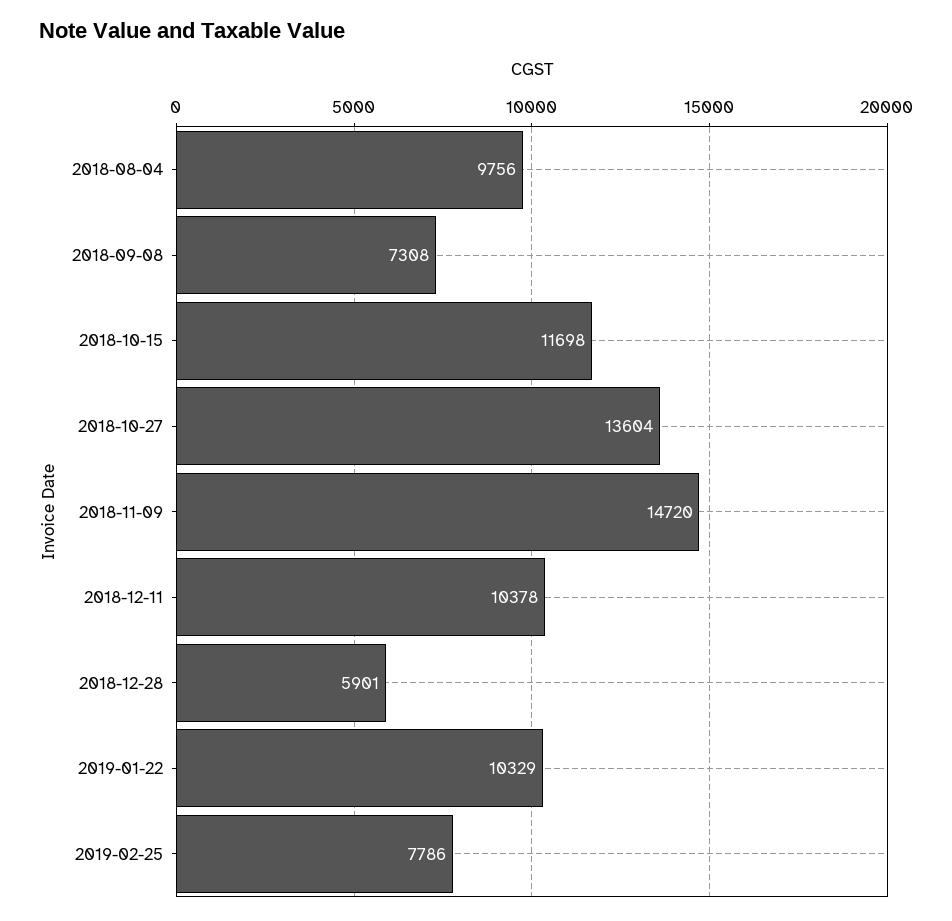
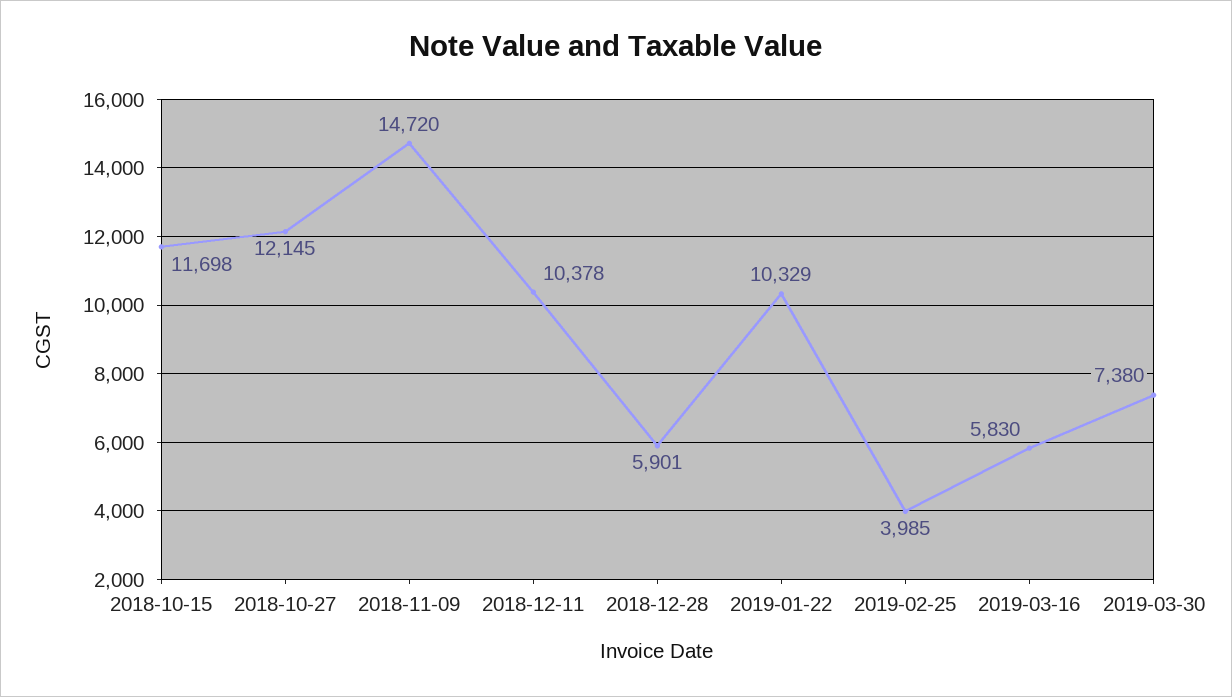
2018-08-04: 9756 -> none
2018-09-08: 7308 -> none
2018-10-27: 13604 -> 12145
2019-02-25: 7786 -> 3985
2019-03-16: none -> 5830
2019-03-30: none -> 7380

